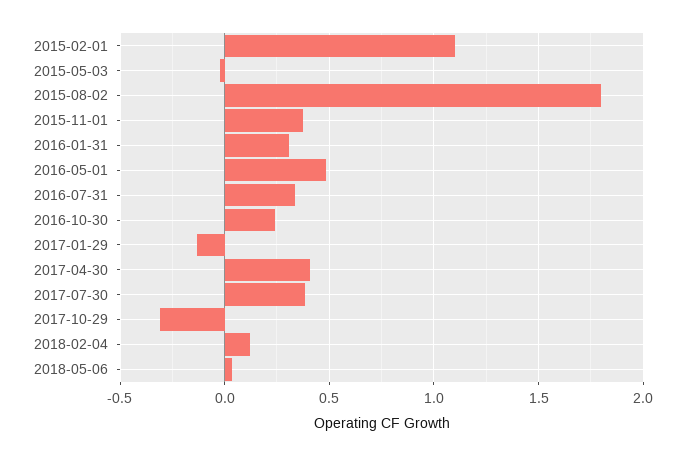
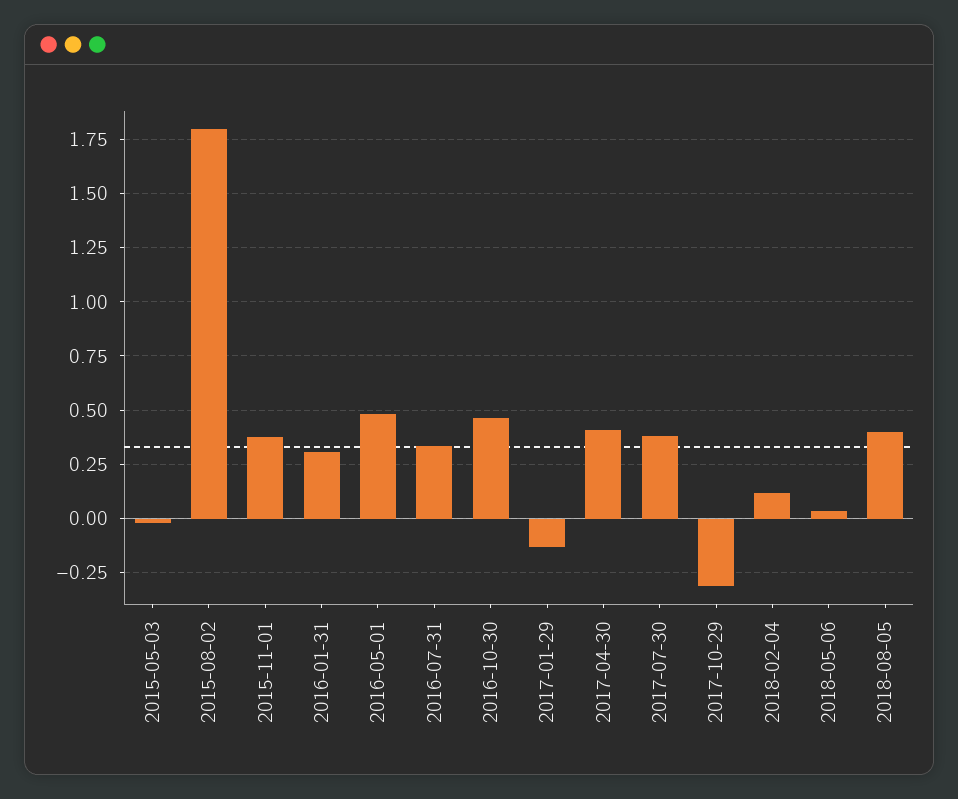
2015-02-01: 1.1 -> none
2016-10-30: 0.25 -> 0.45
2018-08-05: none -> 0.4

